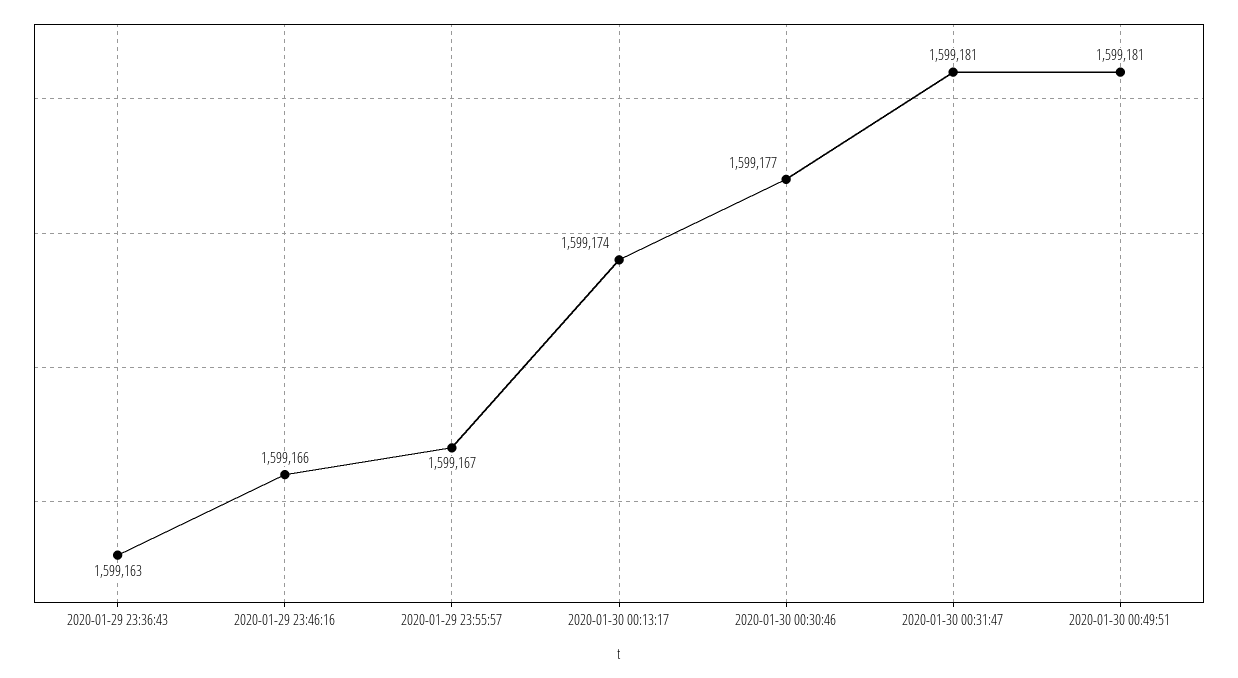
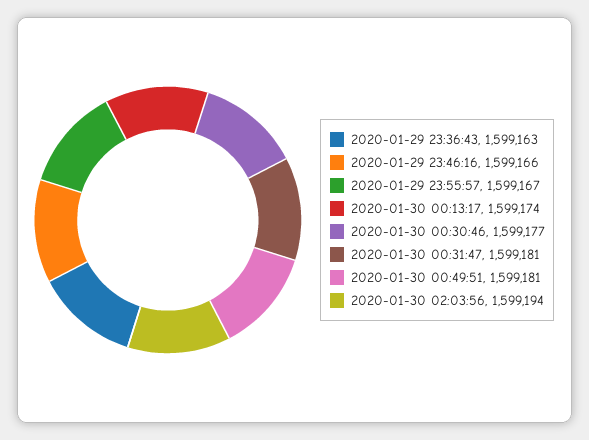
2020-01-30 02:03:56: none -> 1599194

